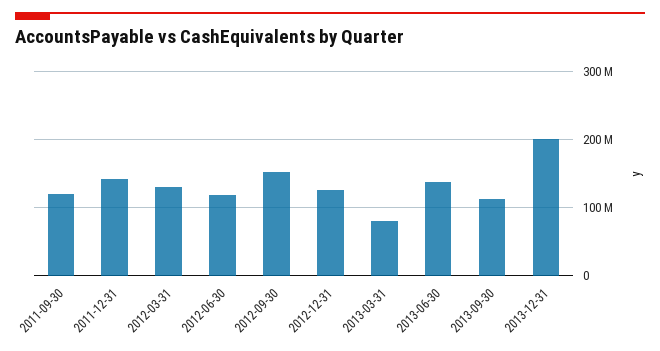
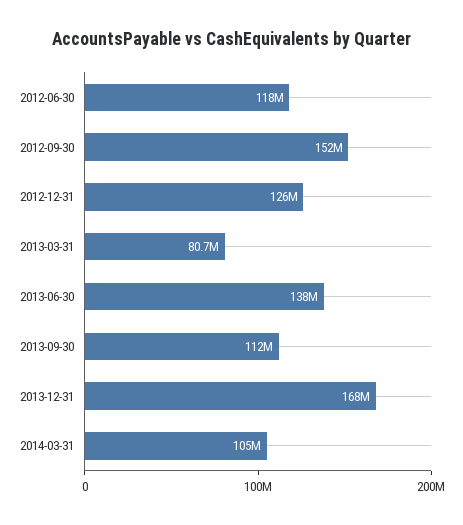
2011-09-30: 120000000 -> none
2011-12-31: 140000000 -> none
2012-03-31: 130000000 -> none
2013-12-31: 200000000 -> 168000000
2014-03-31: none -> 105000000

